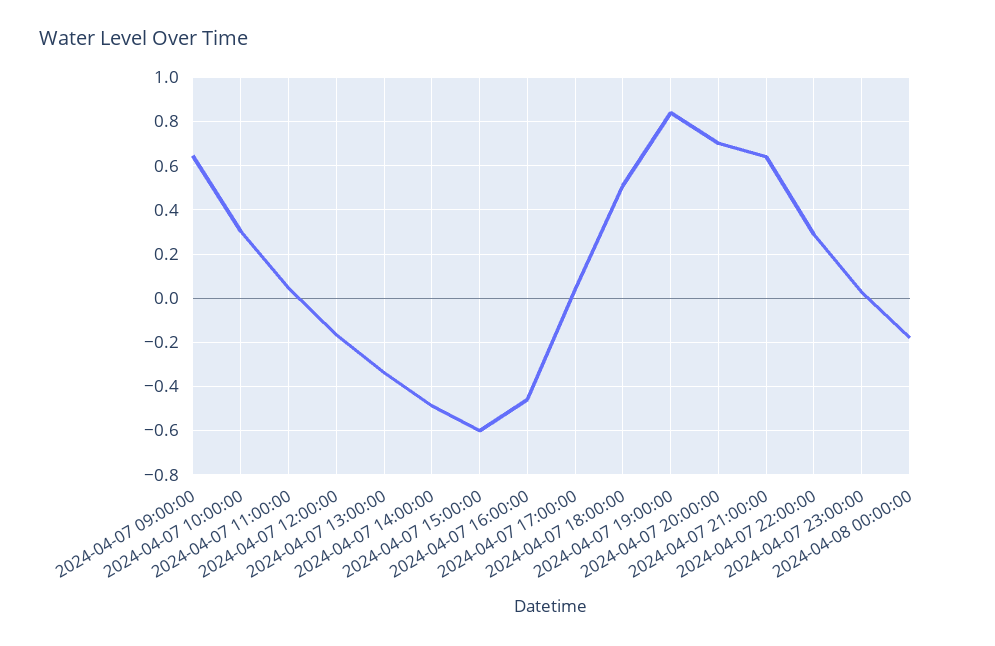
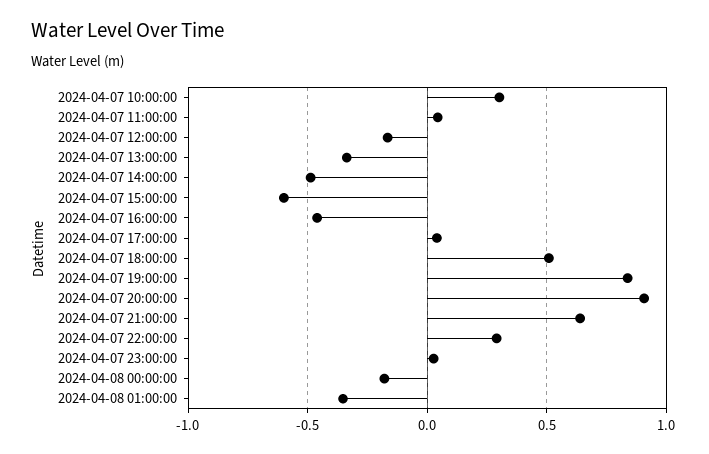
2024-04-07 09:00:00: 0.65 -> none
2024-04-07 20:00:00: 0.7 -> 0.9
2024-04-08 01:00:00: none -> -0.35

